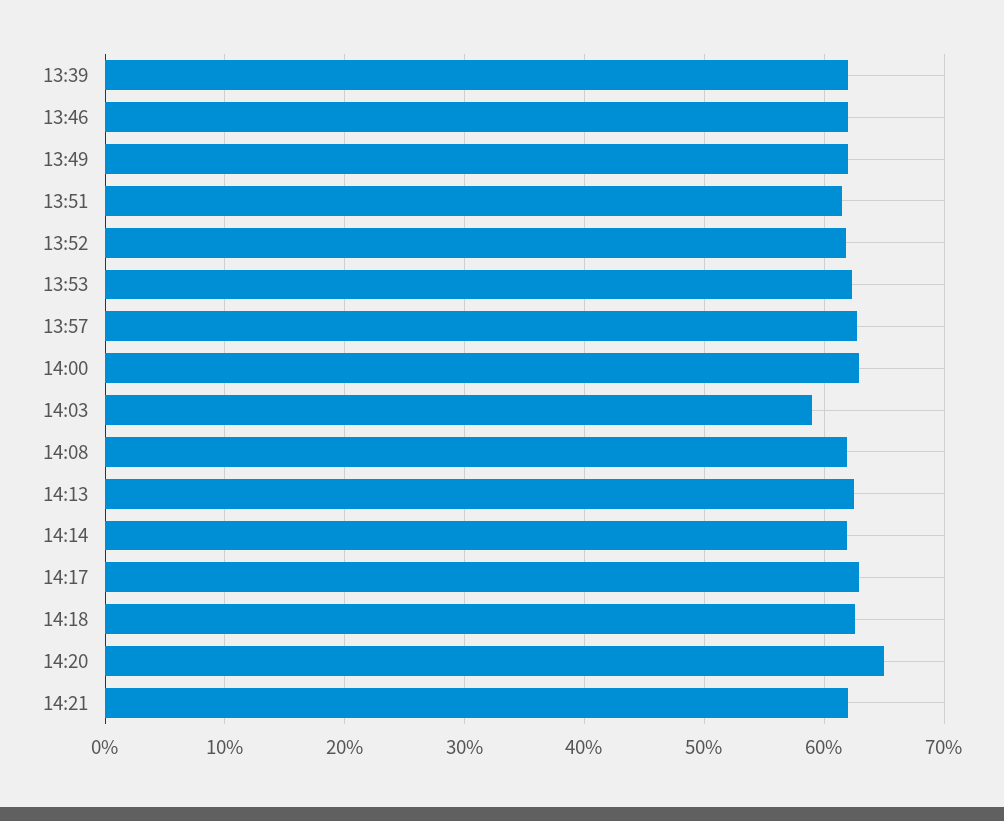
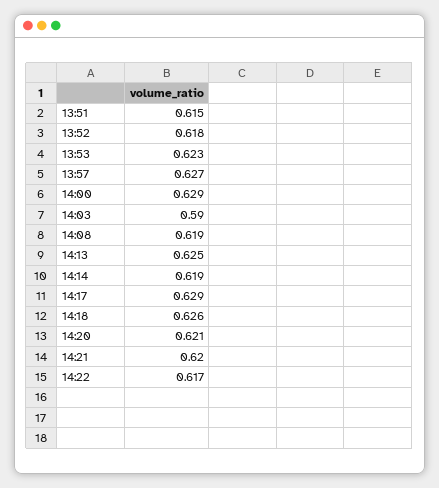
13:39: 0.62 -> none
13:46: 0.62 -> none
13:49: 0.62 -> none
14:20: 0.65 -> 0.621
14:22: none -> 0.617

